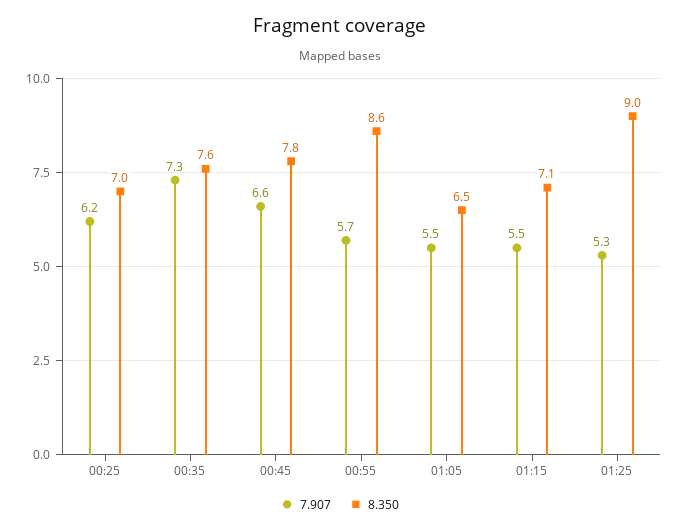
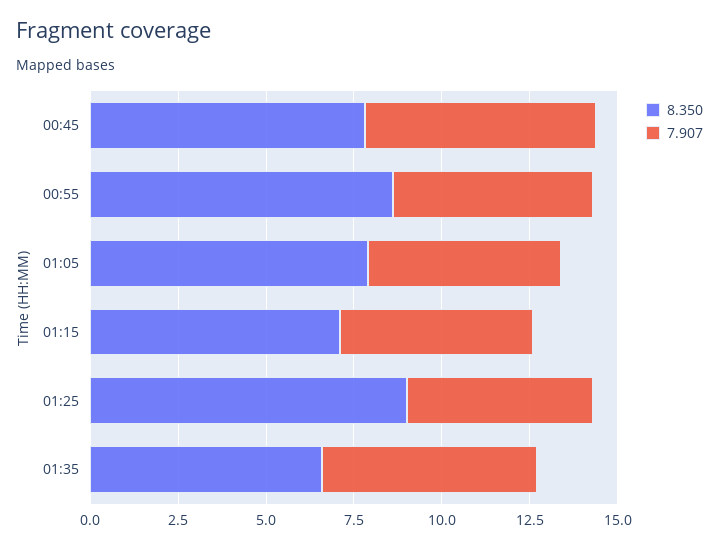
7.907, 00:25: 6.2 -> none
8.350, 00:25: 7 -> none
7.907, 00:35: 7.3 -> none
8.350, 00:35: 7.6 -> none
8.350, 01:05: 6.5 -> 8
8.350, 01:35: none -> 6.5
7.907, 01:35: none -> 6

